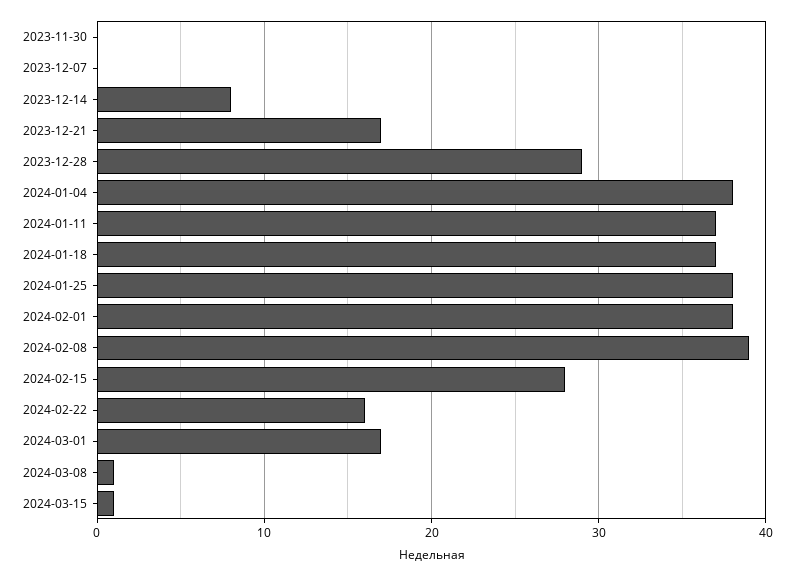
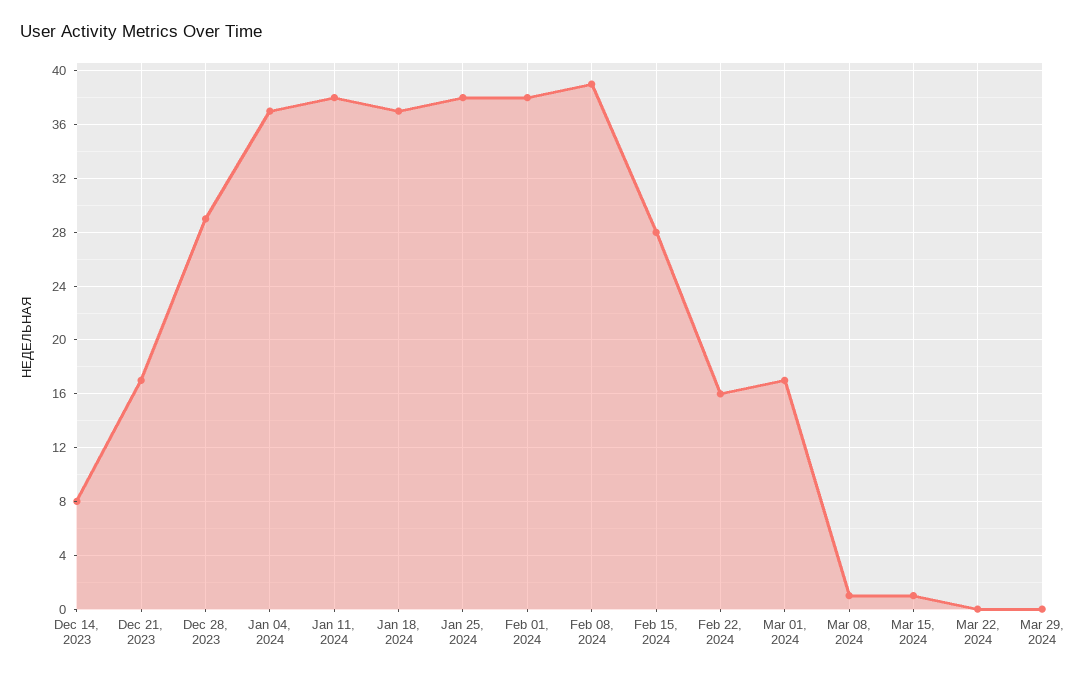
2023-11-30: 0 -> none
2023-12-07: 0 -> none
2024-01-04: 38 -> 37
2024-01-11: 37 -> 38
Mar 22, 2024: none -> 0
Mar 29, 2024: none -> 0

